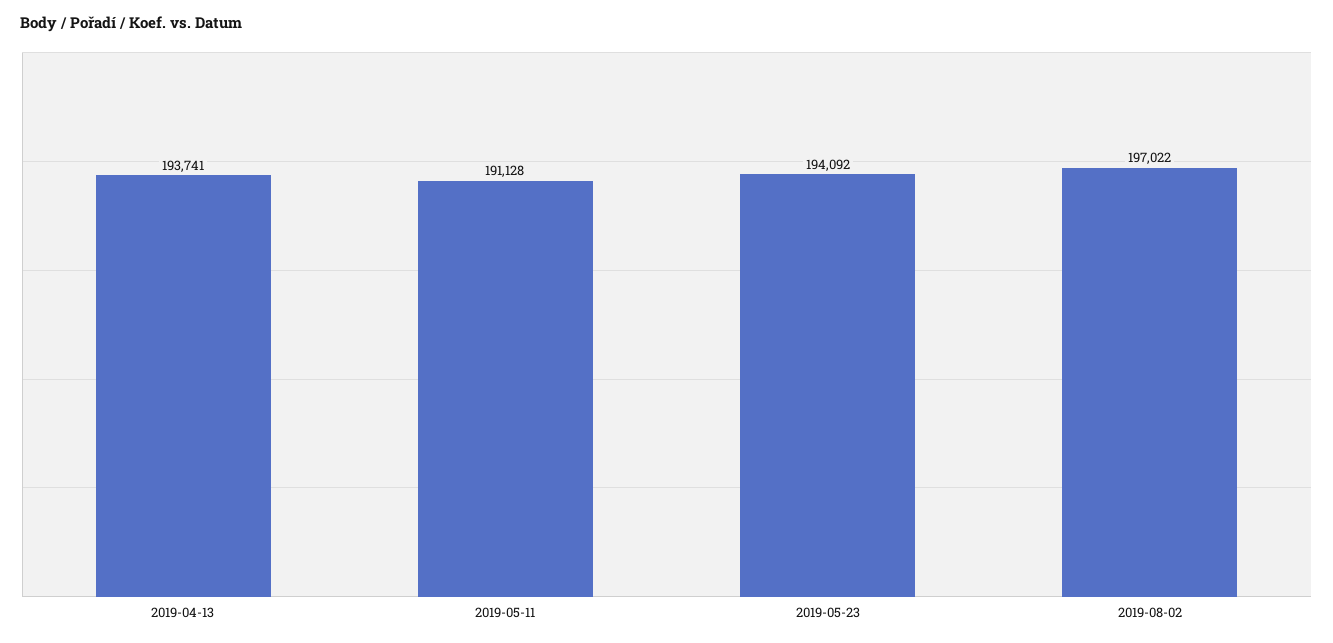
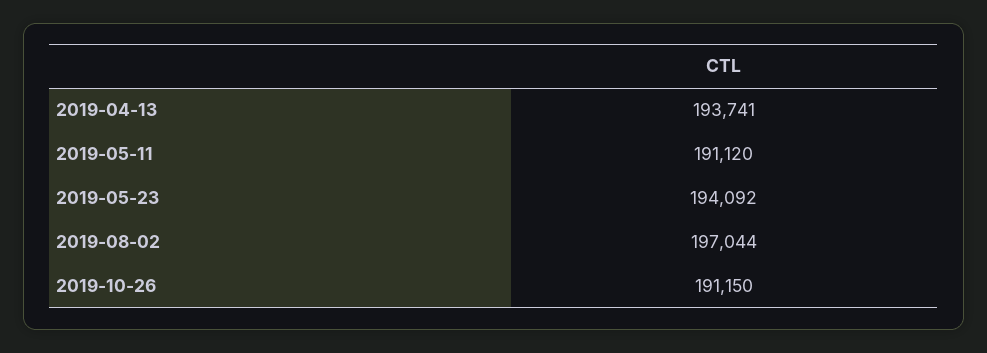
2019-05-11: 191128 -> 191120
2019-08-02: 197022 -> 197044
2019-10-26: none -> 191150

